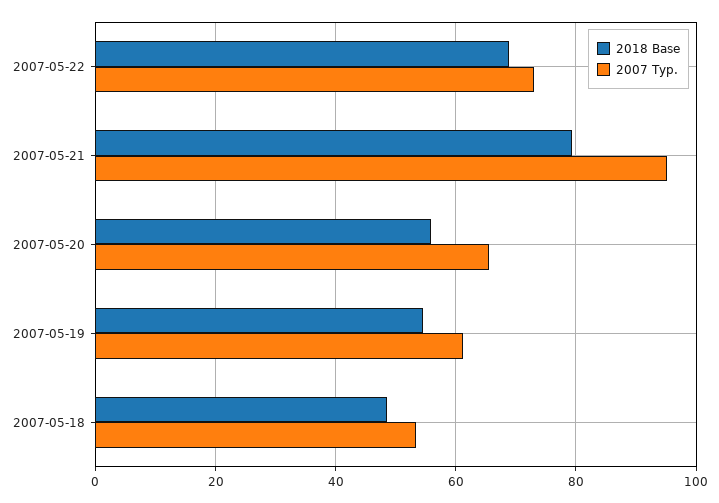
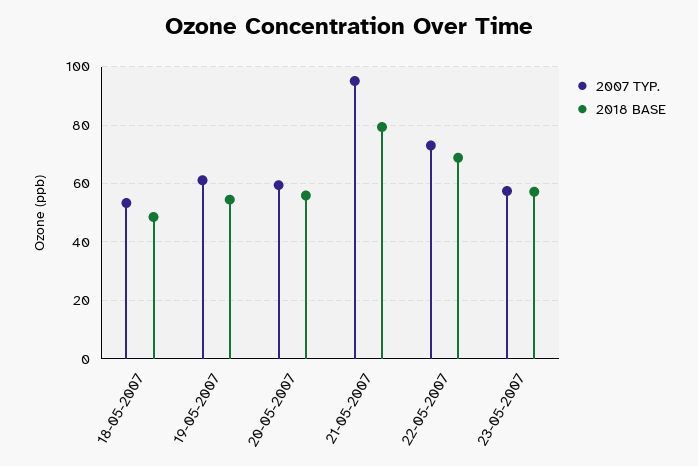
2007 Typ., 2007-05-20: 66 -> 60
2007 Typ., 23-05-2007: none -> 57.5
2018 Base, 23-05-2007: none -> 57.5

